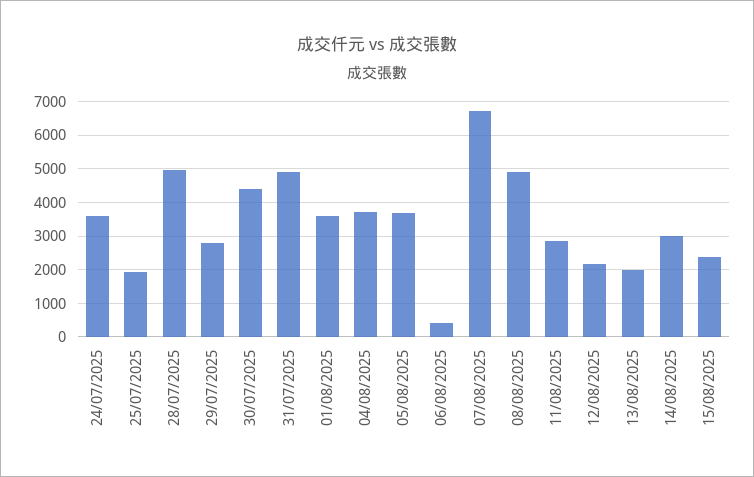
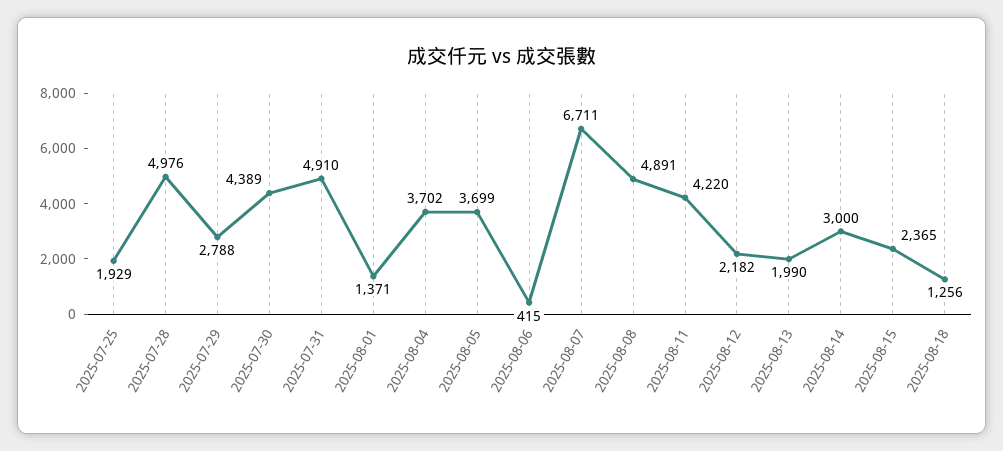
24/07/2025: 3600 -> none
01/08/2025: 3600 -> 1371
11/08/2025: 2800 -> 4220
2025-08-18: none -> 1256

